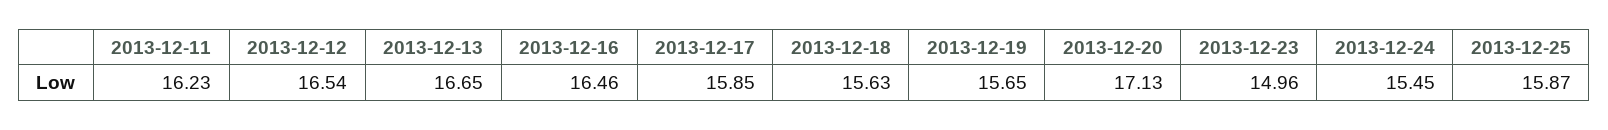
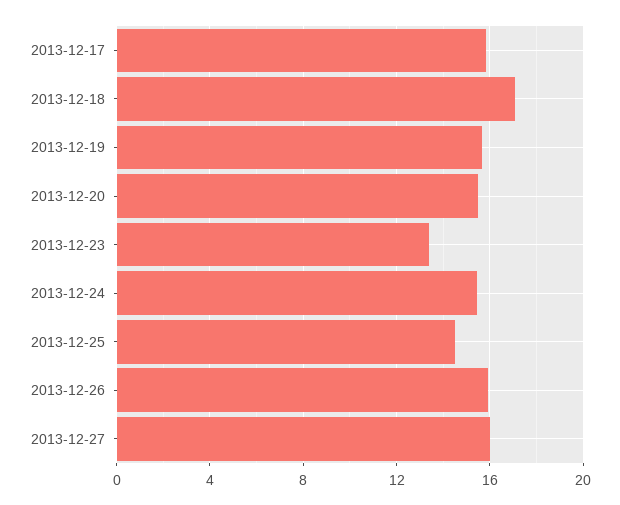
2013-12-11: 16.23 -> none
2013-12-12: 16.54 -> none
2013-12-13: 16.65 -> none
2013-12-16: 16.46 -> none
2013-12-18: 15.63 -> 17
2013-12-20: 17.13 -> 15.5
2013-12-23: 14.96 -> 13.5
2013-12-25: 15.87 -> 14.5
2013-12-26: none -> 16
2013-12-27: none -> 16

